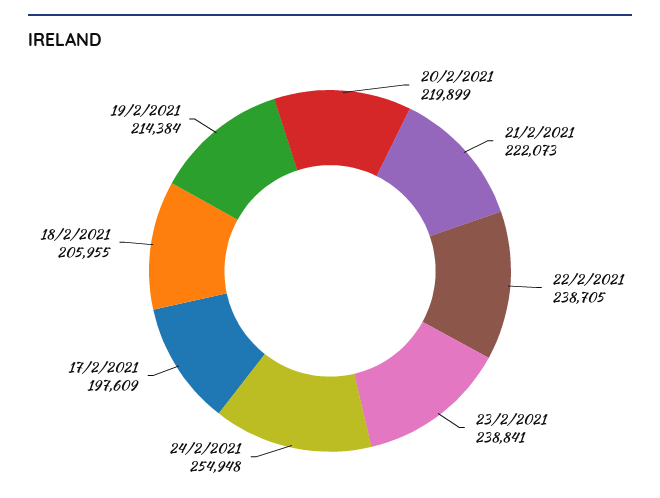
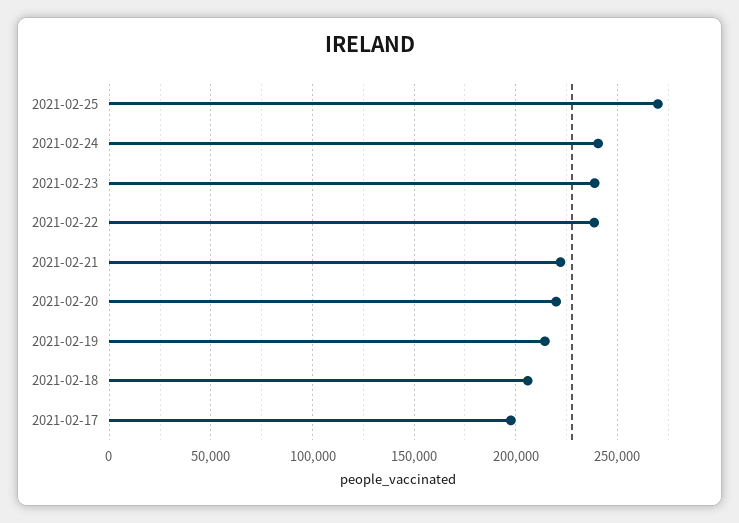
24/2/2021: 254948 -> 240000
2021-02-25: none -> 270000

